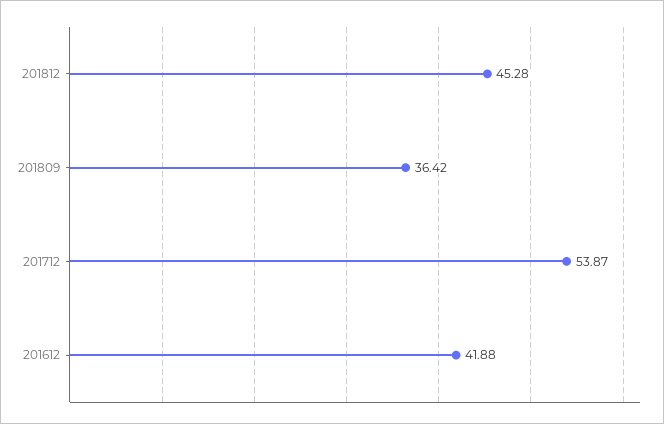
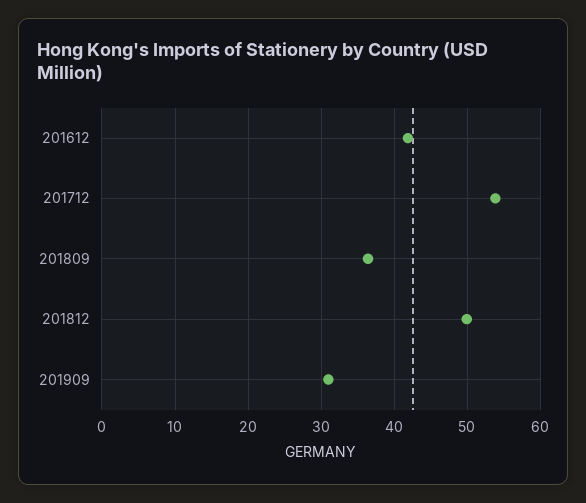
201812: 45.28 -> 50
201909: none -> 31

